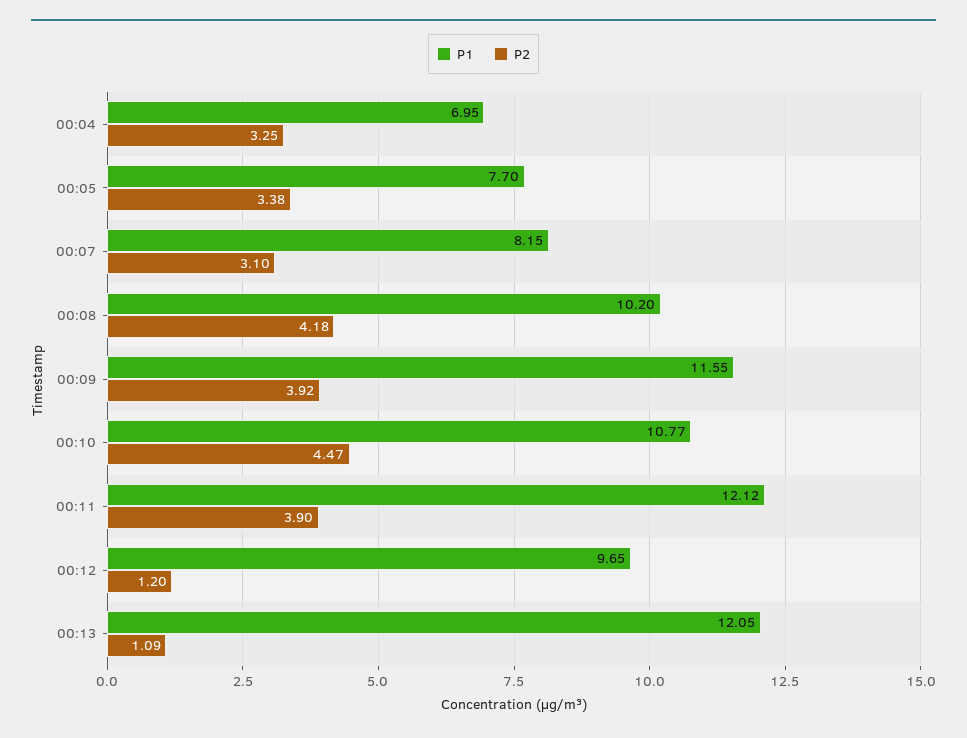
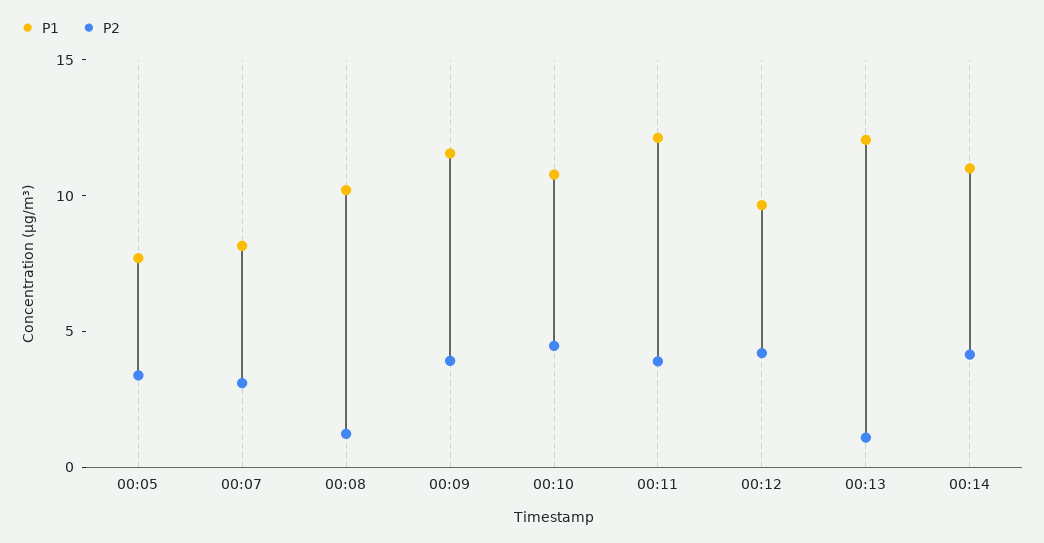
P1, 00:04: 6.95 -> none
P2, 00:04: 3.25 -> none
P2, 00:08: 4.18 -> 1
P2, 00:12: 1.2 -> 4
P1, 00:14: none -> 11
P2, 00:14: none -> 4

